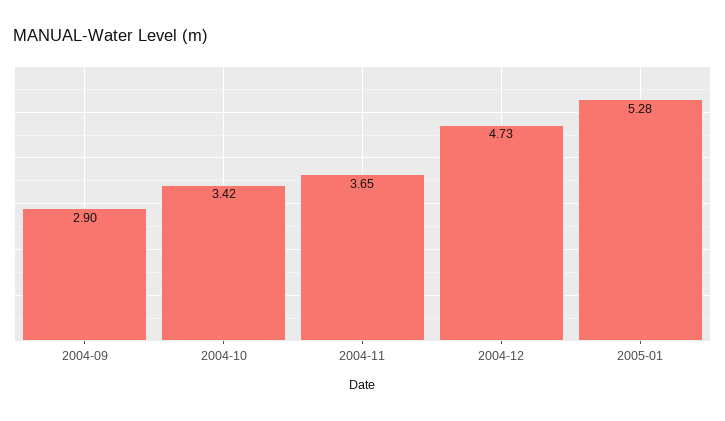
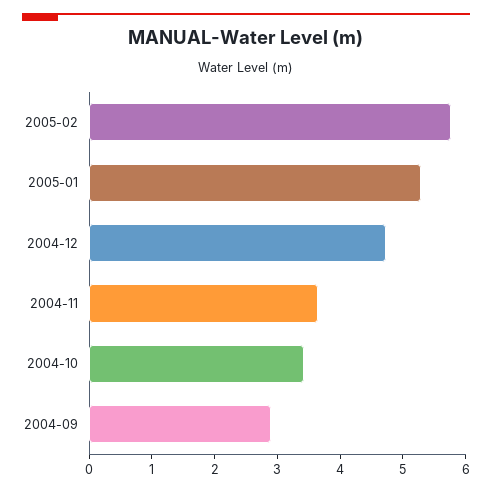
2005-02: none -> 5.8

